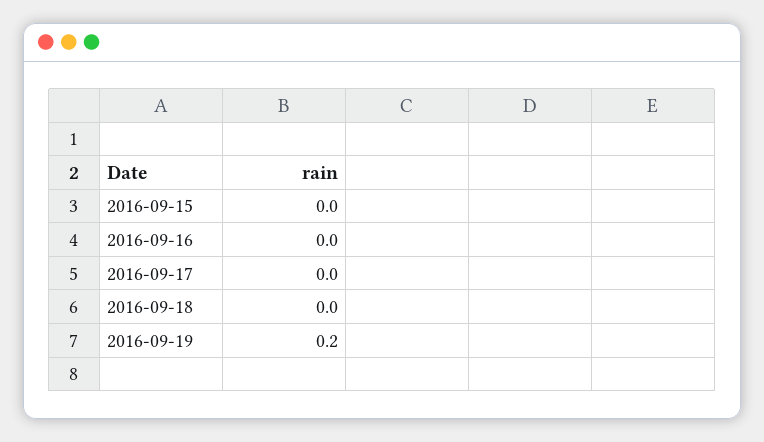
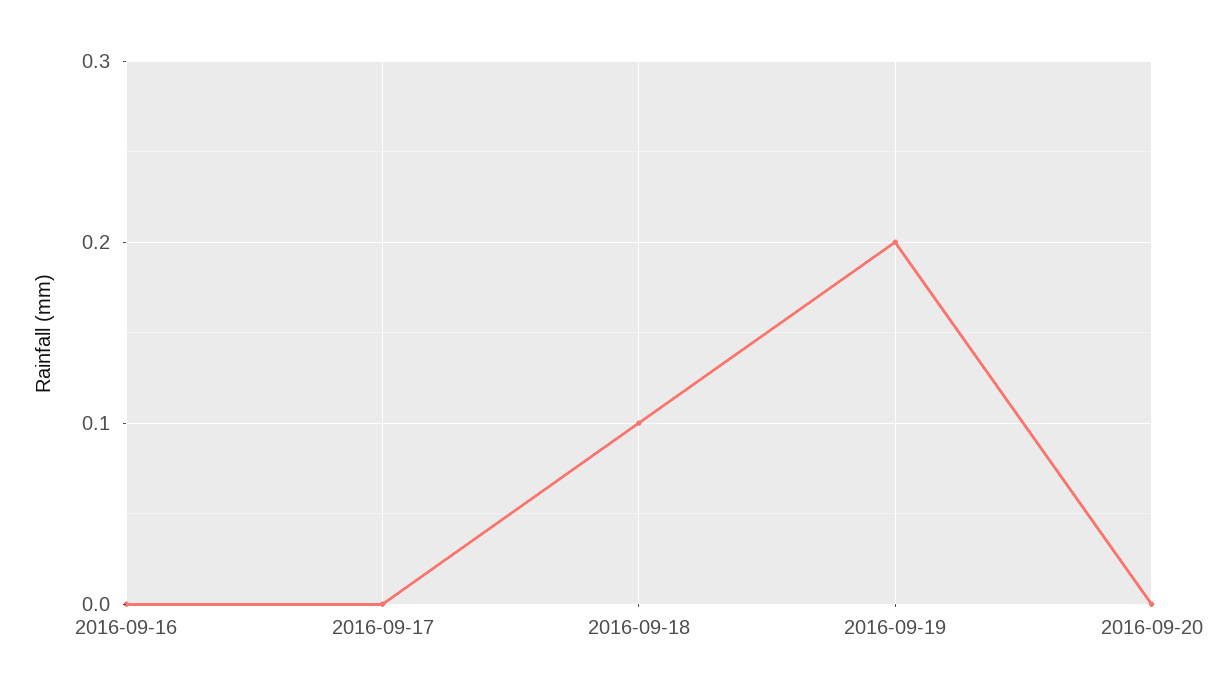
2016-09-15: 0 -> none
2016-09-18: 0 -> 0.1
2016-09-20: none -> 0

